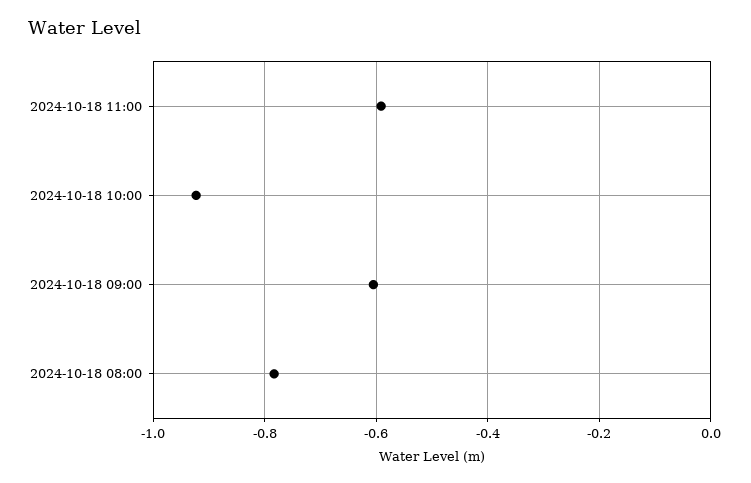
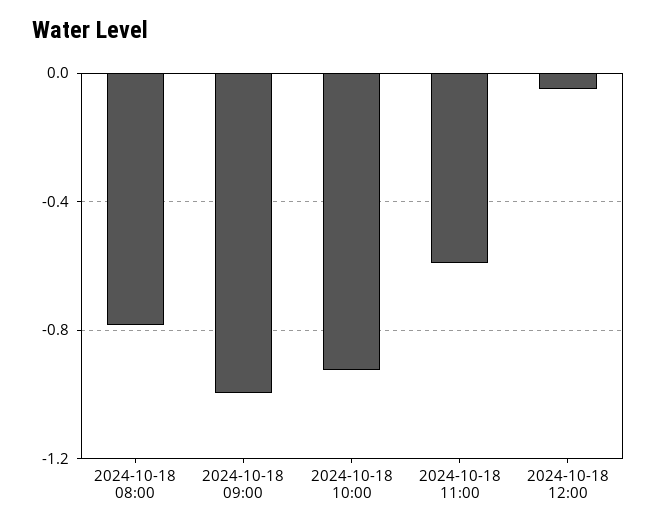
2024-10-18 09:00: -0.6 -> -1
2024-10-18 12:00: none -> -0.05

